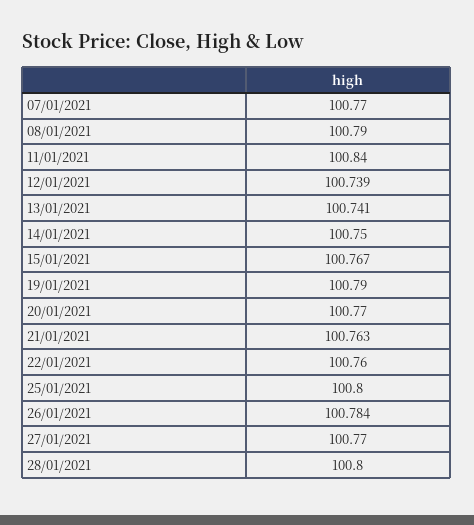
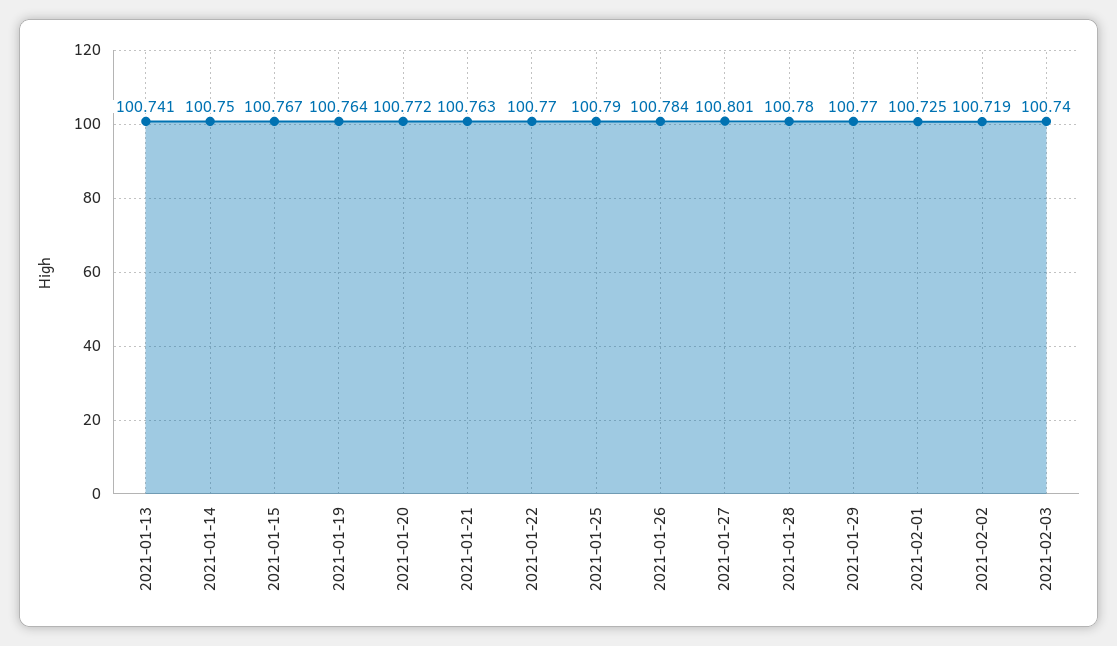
07/01/2021: 100.77 -> none
08/01/2021: 100.79 -> none
11/01/2021: 100.84 -> none
12/01/2021: 100.739 -> none
19/01/2021: 100.79 -> 100.764
20/01/2021: 100.77 -> 100.772
22/01/2021: 100.76 -> 100.77
25/01/2021: 100.8 -> 100.79
27/01/2021: 100.77 -> 100.801
28/01/2021: 100.8 -> 100.78
2021-01-29: none -> 100.77
2021-02-01: none -> 100.725
2021-02-02: none -> 100.719
2021-02-03: none -> 100.74

